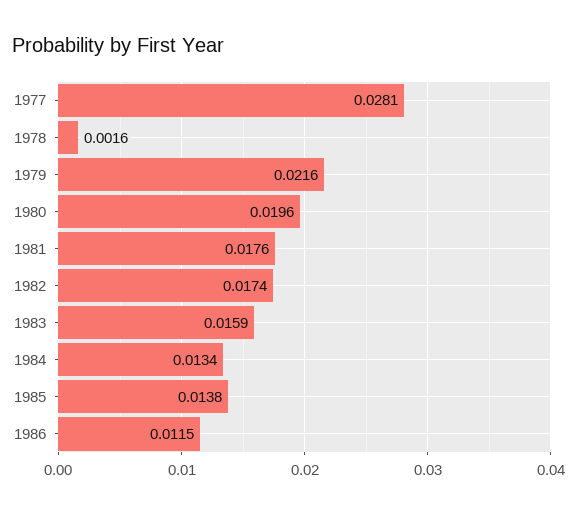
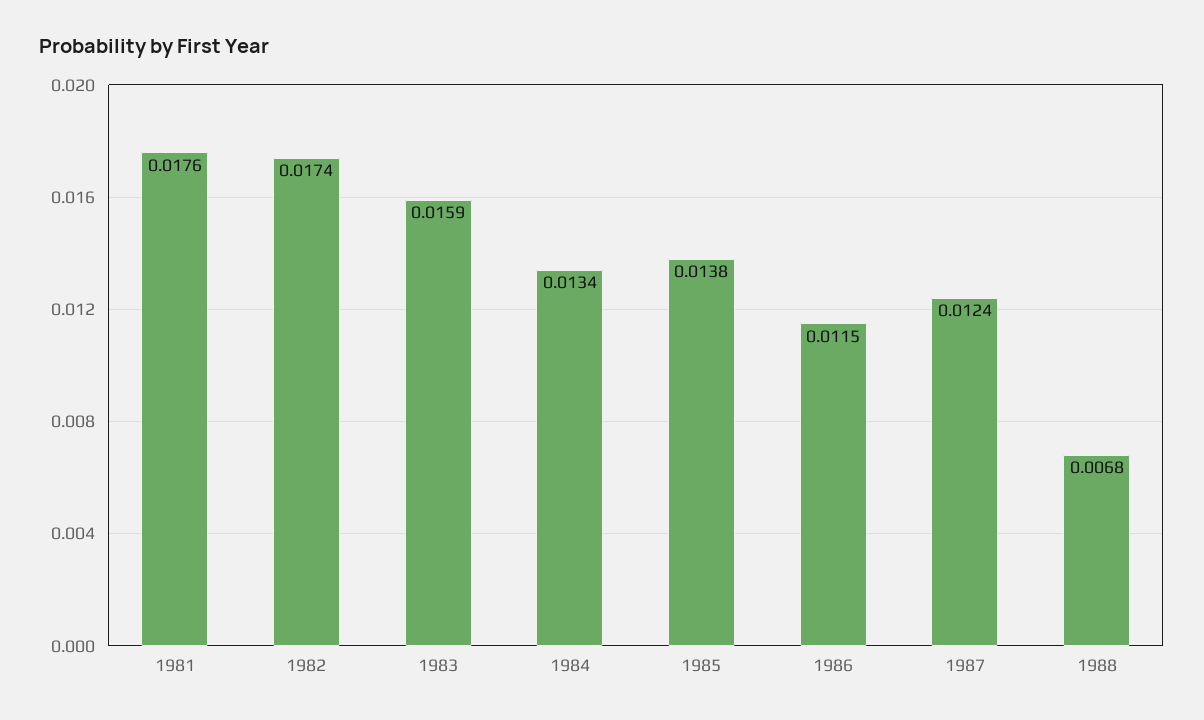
1977: 0.0281 -> none
1978: 0.0016 -> none
1979: 0.0216 -> none
1980: 0.0196 -> none
1987: none -> 0.0124
1988: none -> 0.0068

